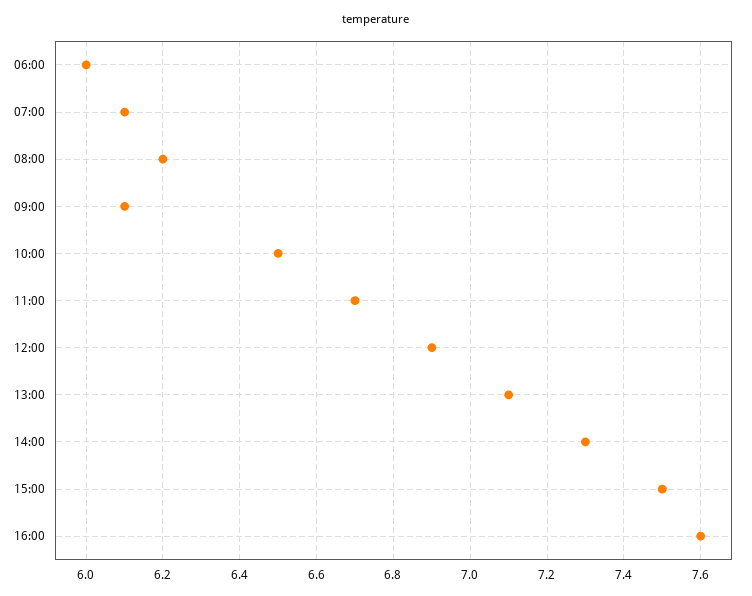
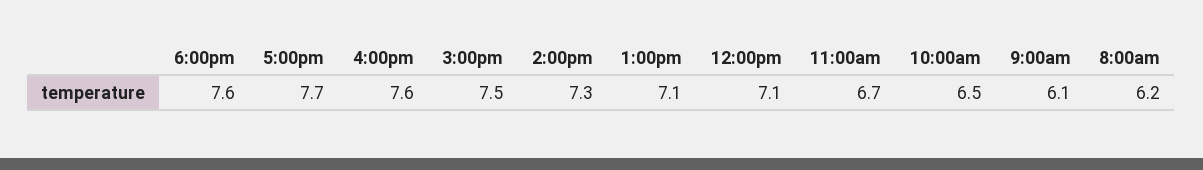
06:00: 6 -> none
07:00: 6.1 -> none
12:00: 6.9 -> 7.1
6:00pm: none -> 7.6
5:00pm: none -> 7.7

